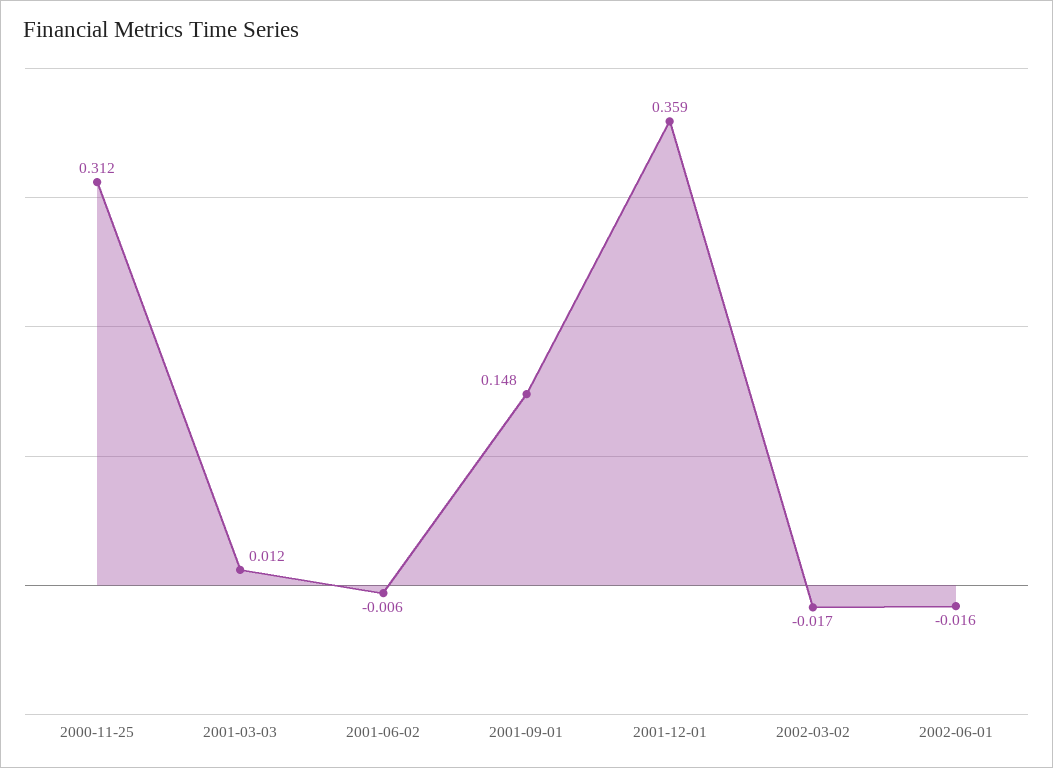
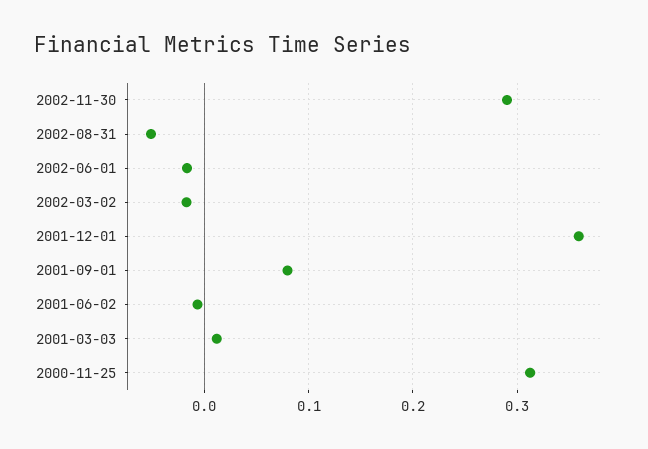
2001-09-01: 0.148 -> 0.08
2002-11-30: none -> 0.29
2002-08-31: none -> -0.05

